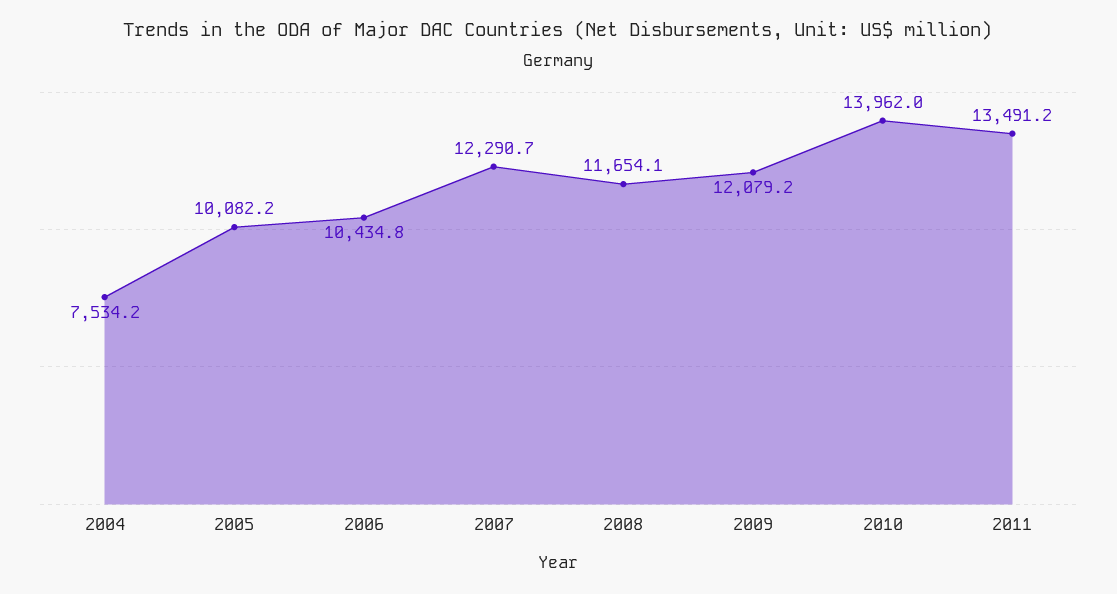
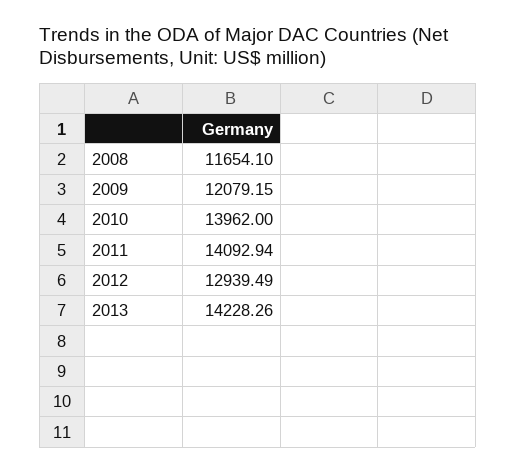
2004: 7534.2 -> none
2005: 10082.2 -> none
2006: 10434.8 -> none
2007: 12290.7 -> none
2011: 13491.2 -> 14092.94
2012: none -> 12939.49
2013: none -> 14228.26

